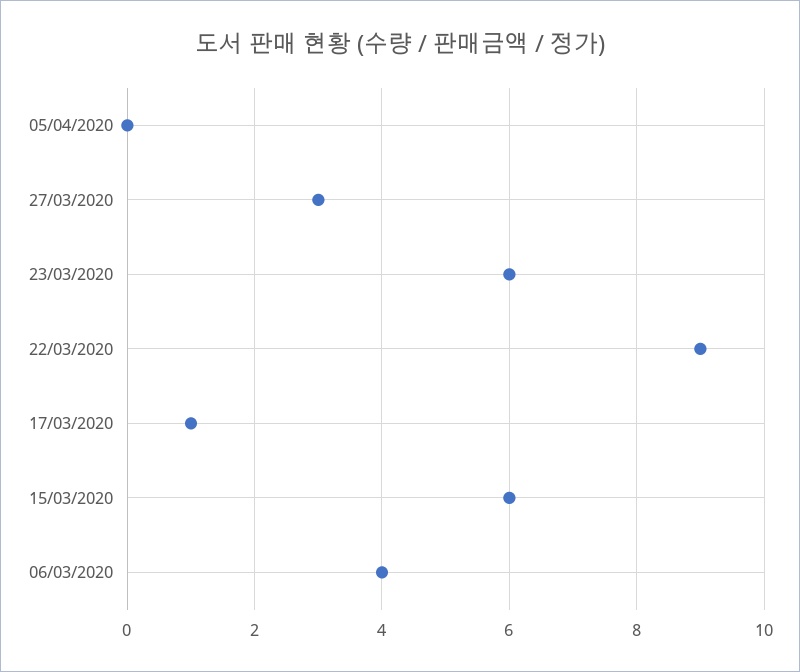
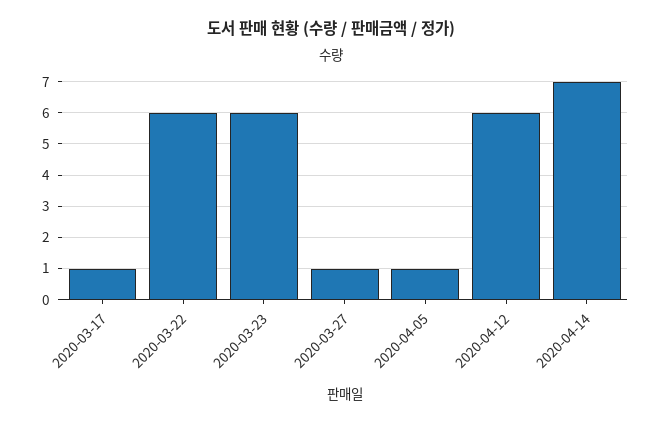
05/04/2020: 0 -> 1
27/03/2020: 3 -> 1
22/03/2020: 9 -> 6
15/03/2020: 6 -> none
06/03/2020: 4 -> none
2020-04-12: none -> 6
2020-04-14: none -> 7

